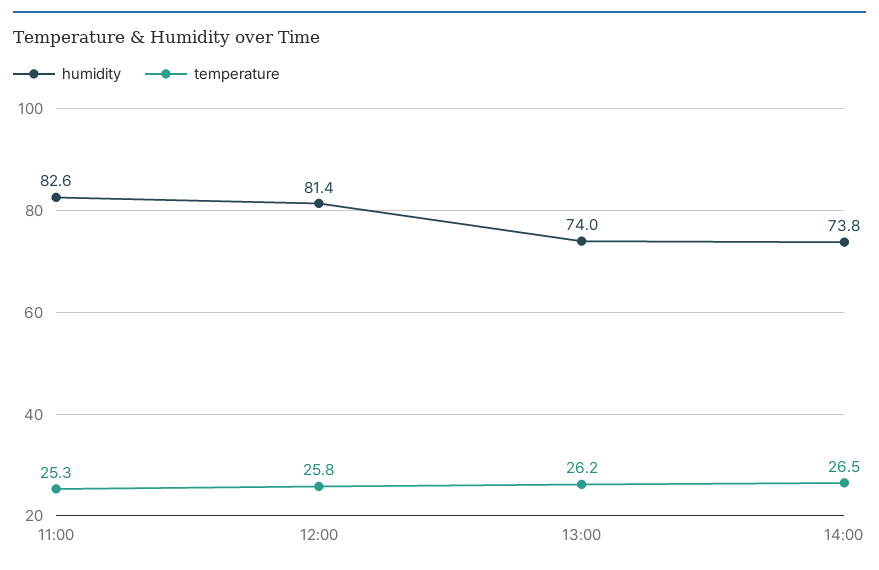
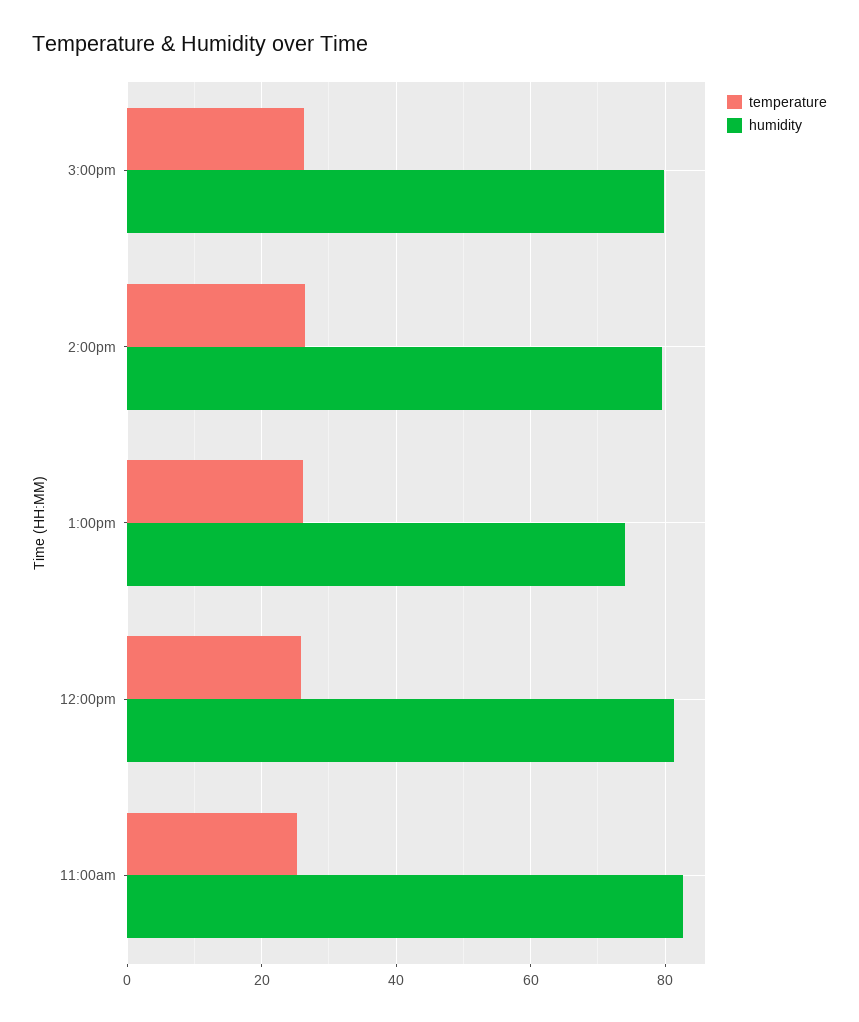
humidity, 14:00: 73.8 -> 80
temperature, 3:00pm: none -> 26
humidity, 3:00pm: none -> 80

